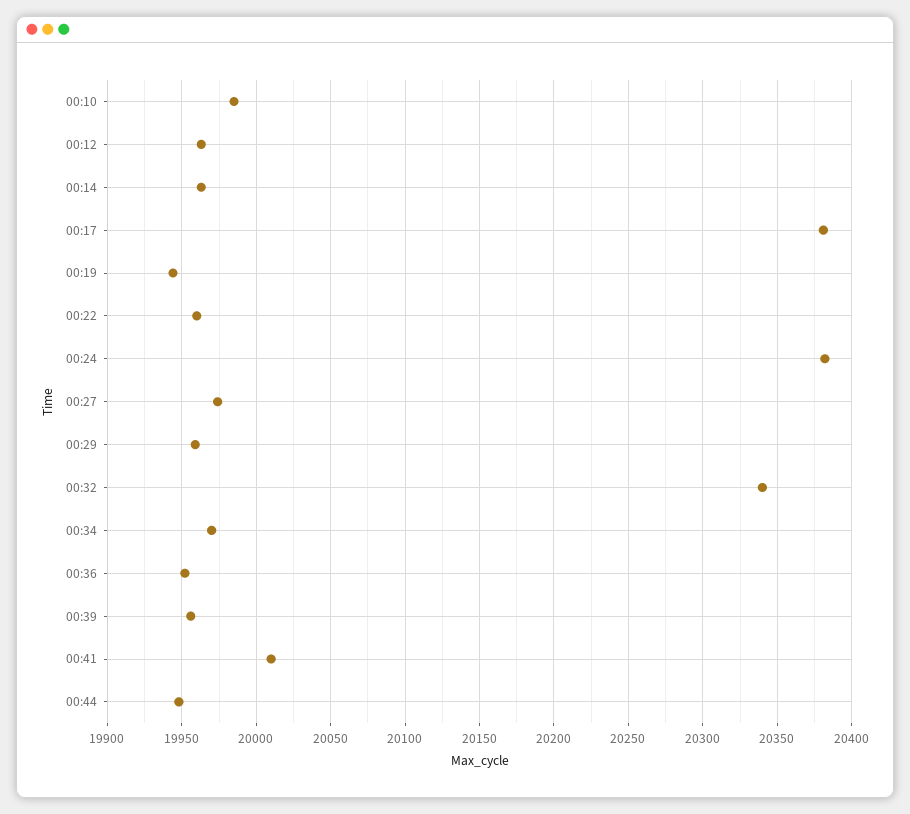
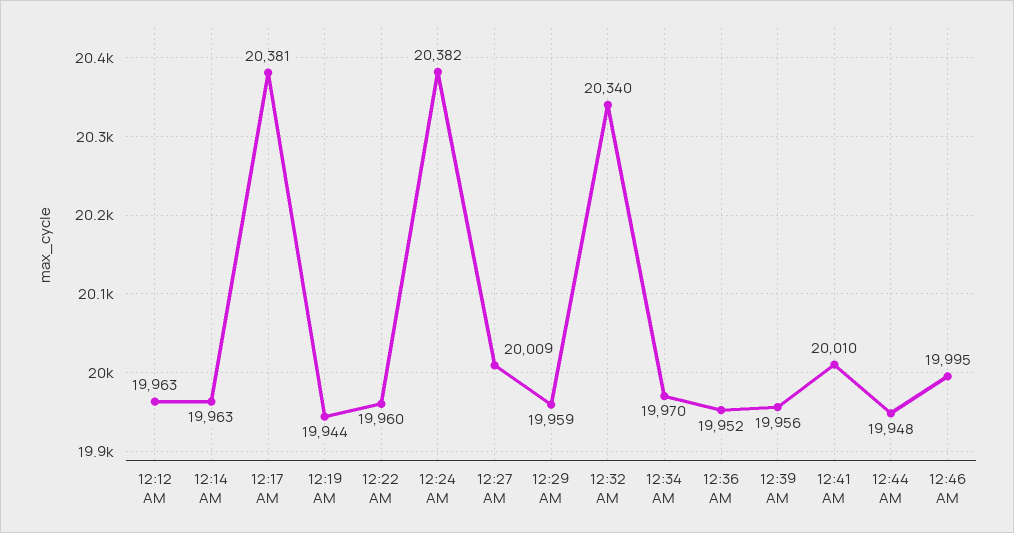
00:10: 19985 -> none
00:27: 19975 -> 20009
12:46 AM: none -> 19995

